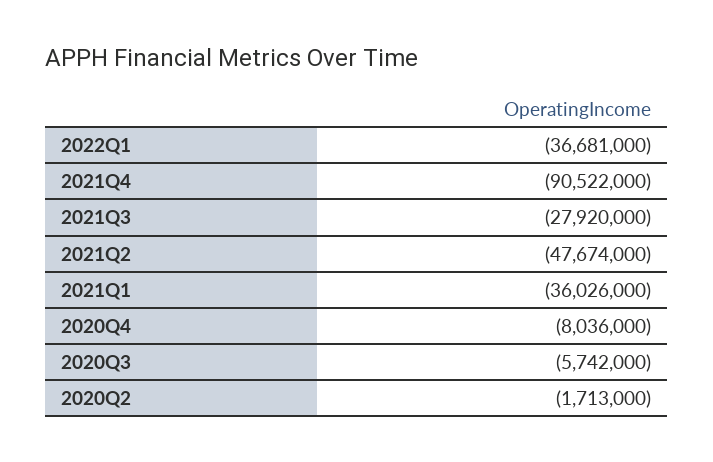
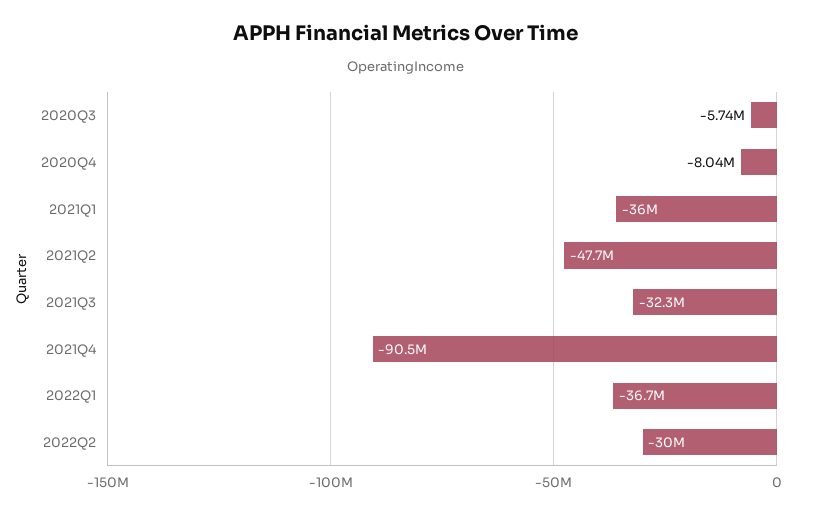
2021Q3: -27920000 -> -32300000
2020Q2: -1713000 -> none
2022Q2: none -> -30000000

